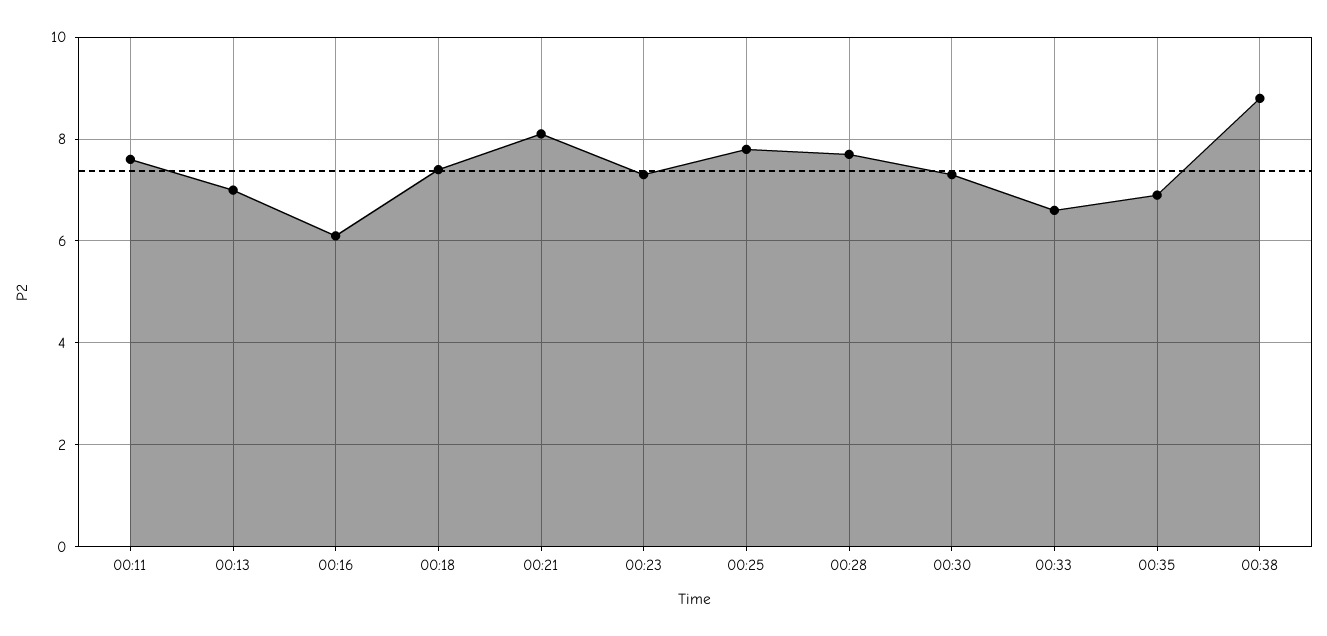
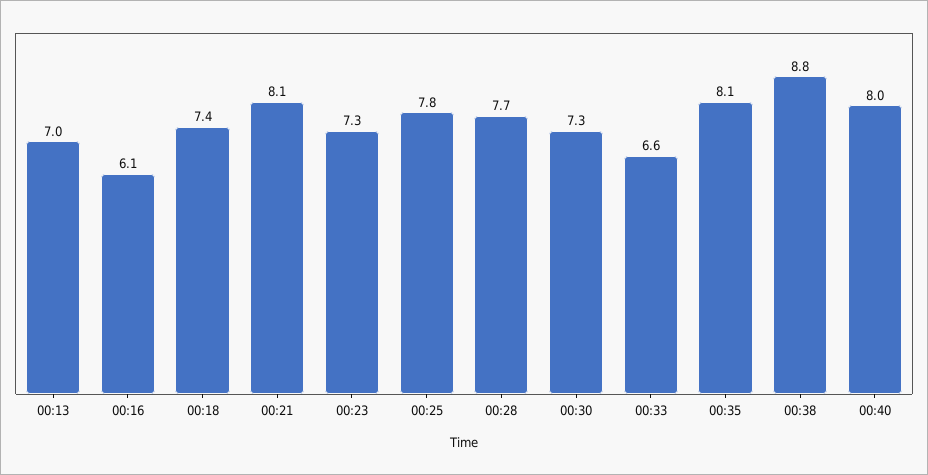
00:11: 7.5 -> none
00:35: 7 -> 8.1
00:40: none -> 8

